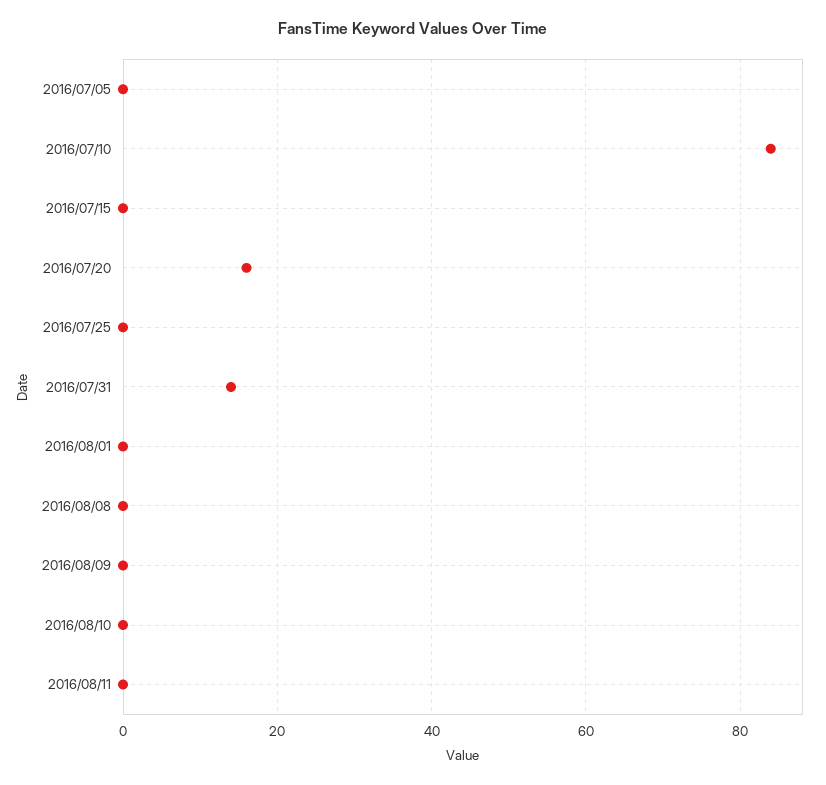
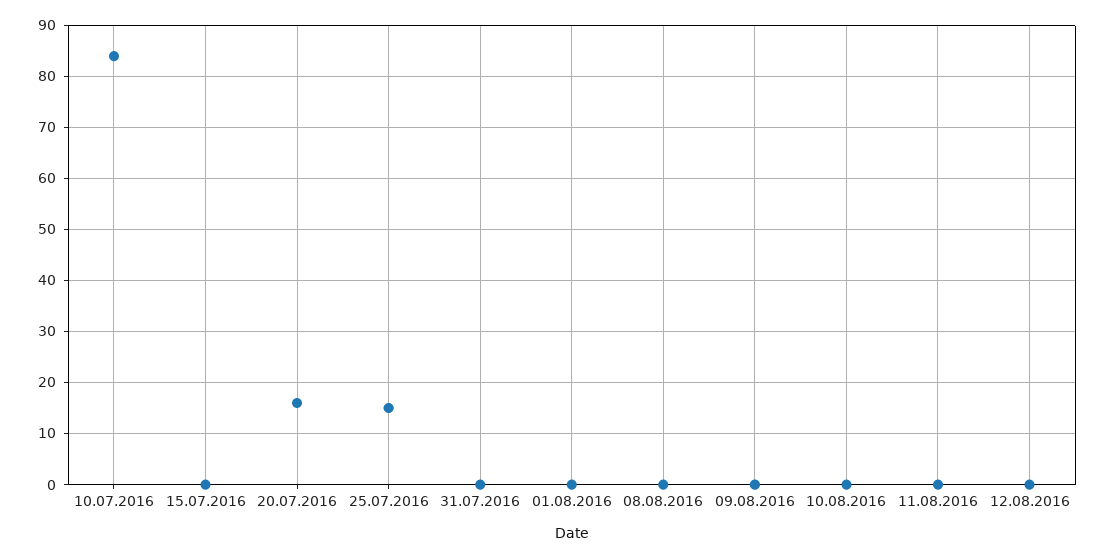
2016/07/05: 0 -> none
2016/07/25: 0 -> 15
2016/07/31: 15 -> 0
12.08.2016: none -> 0

